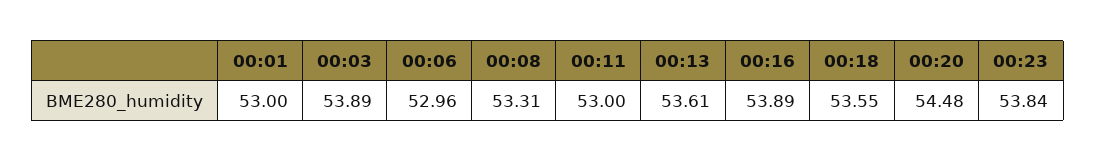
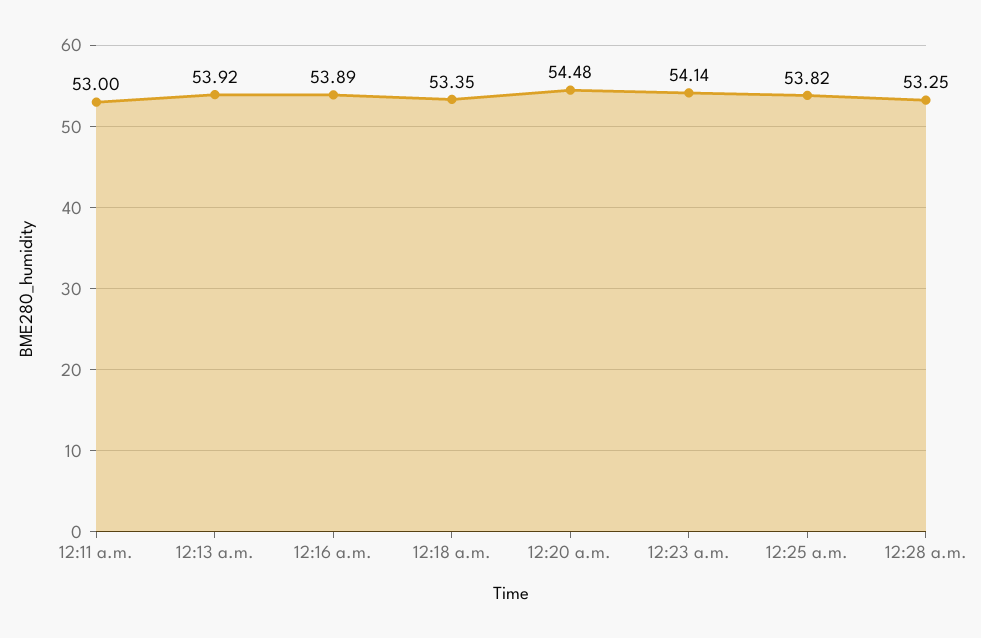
00:01: 53 -> none
00:03: 53.89 -> none
00:06: 52.96 -> none
00:08: 53.31 -> none
00:13: 53.61 -> 53.92
00:18: 53.55 -> 53.35
00:23: 53.84 -> 54.14
12:25 a.m.: none -> 53.82
12:28 a.m.: none -> 53.25

